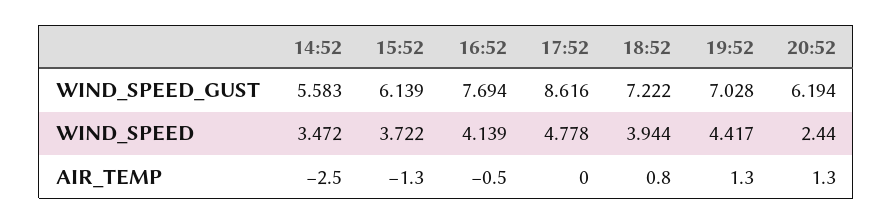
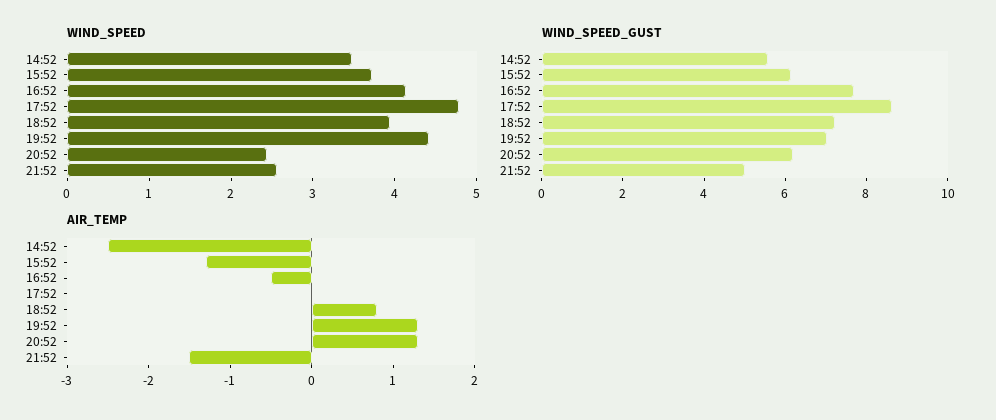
WIND_SPEED, 21:52: none -> 2.6
WIND_SPEED_GUST, 21:52: none -> 5
AIR_TEMP, 21:52: none -> -1.5

